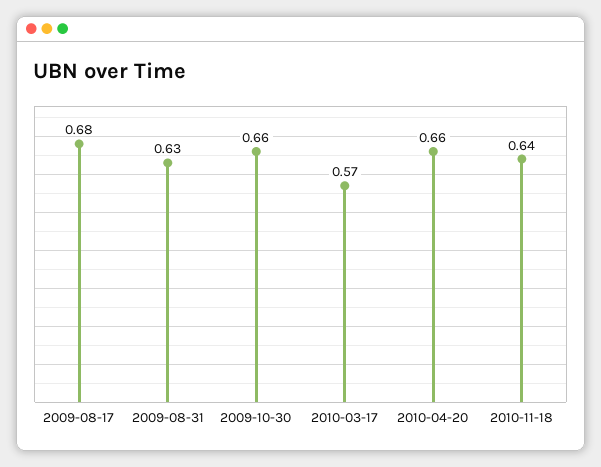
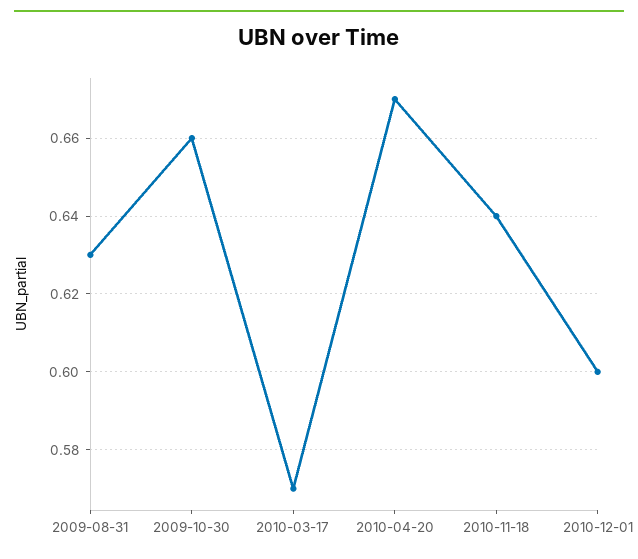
2009-08-17: 0.68 -> none
2010-04-20: 0.66 -> 0.67
2010-12-01: none -> 0.6

